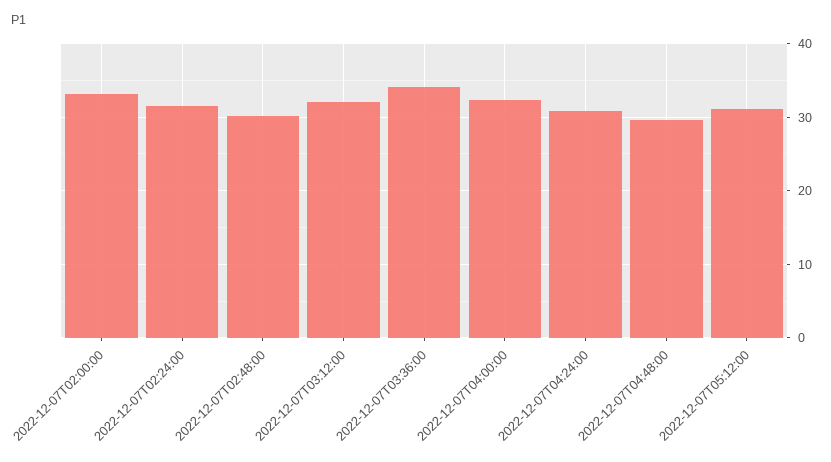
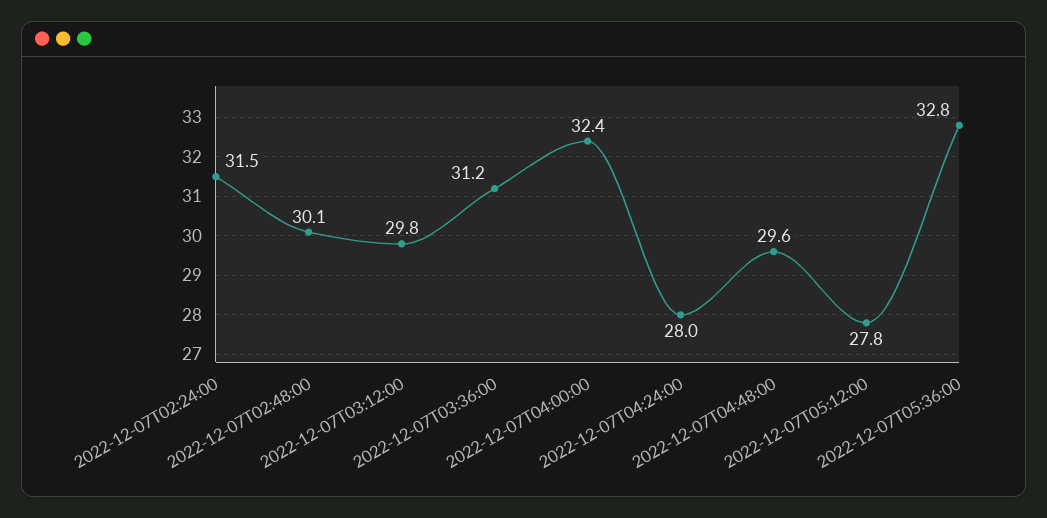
2022-12-07T02:00:00: 33 -> none
2022-12-07T03:12:00: 32 -> 29.8
2022-12-07T03:36:00: 34 -> 31.2
2022-12-07T04:24:00: 31 -> 28
2022-12-07T05:12:00: 31 -> 27.8
2022-12-07T05:36:00: none -> 32.8

